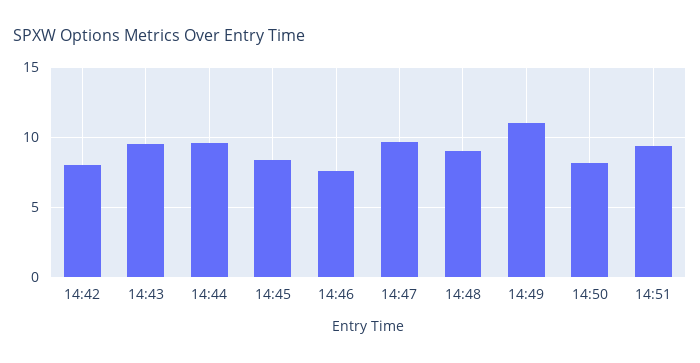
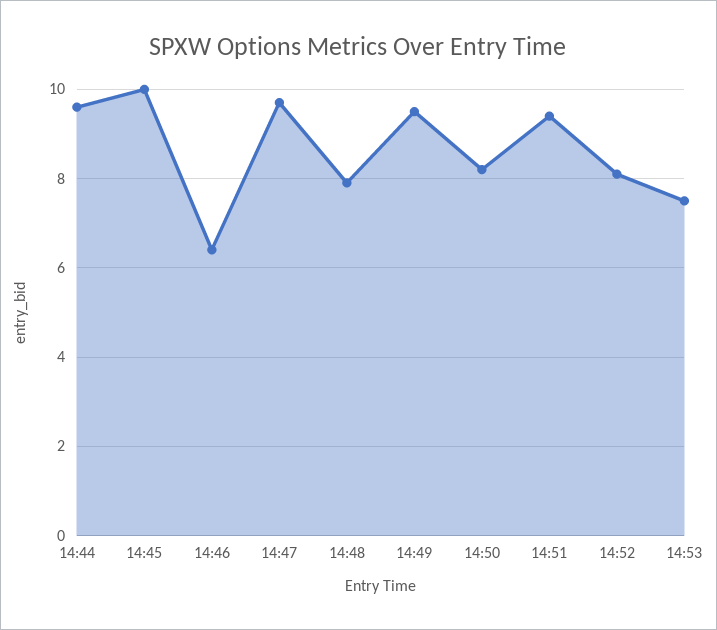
14:42: 8 -> none
14:43: 9.5 -> none
14:45: 8.5 -> 10
14:46: 7.5 -> 6.5
14:48: 9 -> 8
14:49: 11 -> 9.5
14:52: none -> 8
14:53: none -> 7.5

